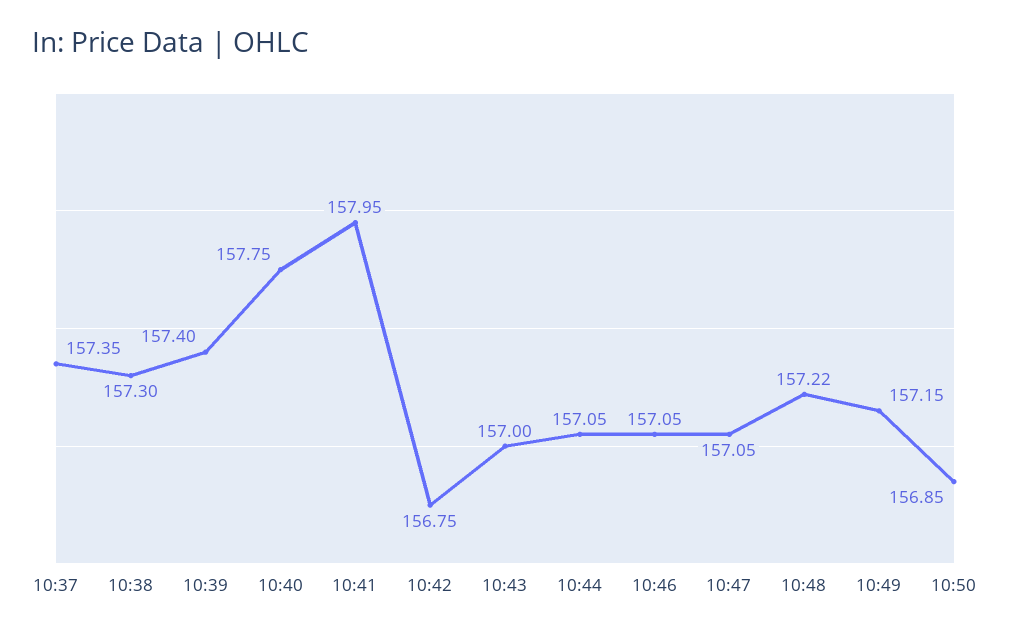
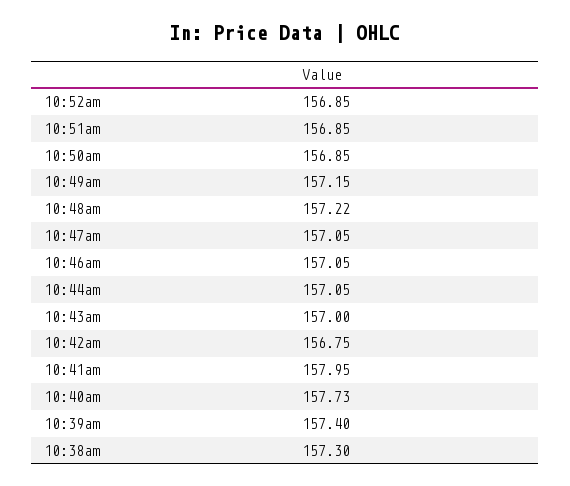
10:37: 157.35 -> none
10:40: 157.75 -> 157.73
10:52am: none -> 156.85
10:51am: none -> 156.85

